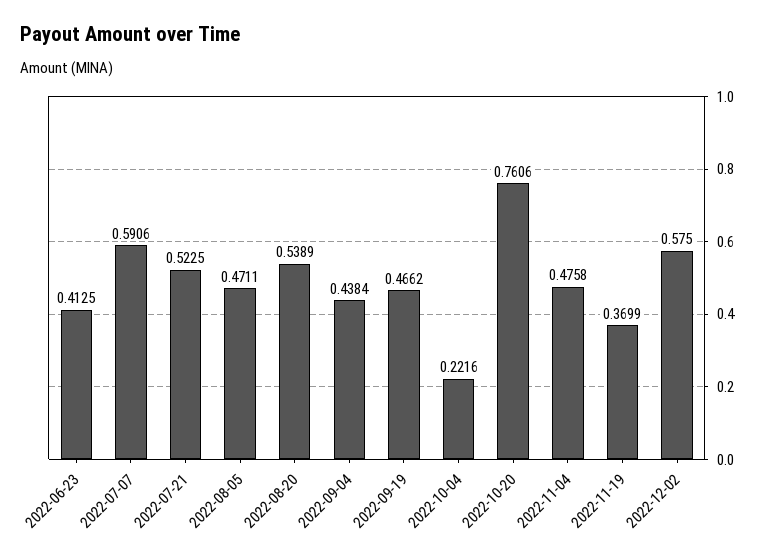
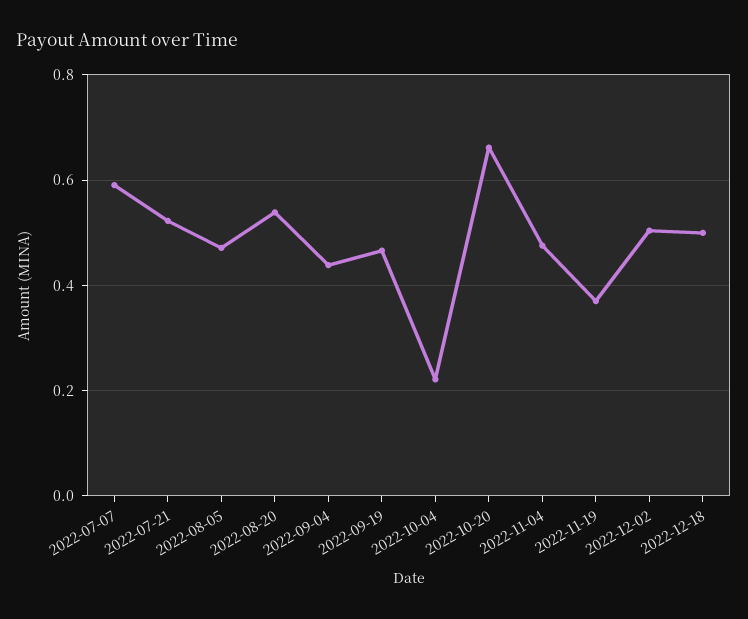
2022-06-23: 0.4125 -> none
2022-10-20: 0.7606 -> 0.66
2022-12-02: 0.575 -> 0.5
2022-12-18: none -> 0.5

